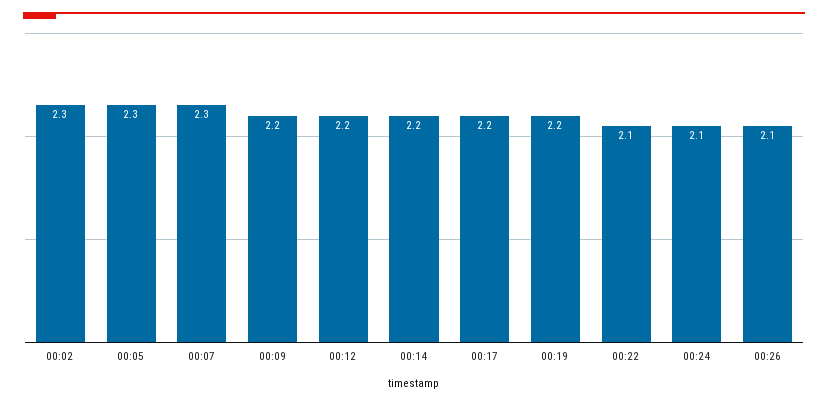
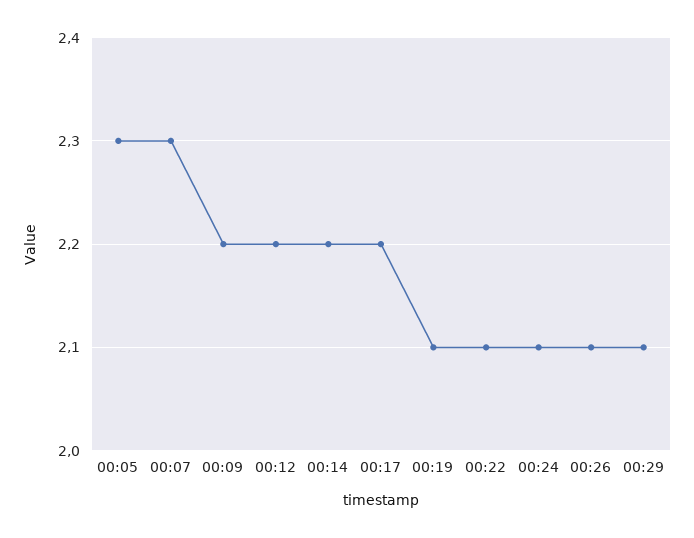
00:02: 2.3 -> none
00:19: 2.2 -> 2.1
00:29: none -> 2.1

